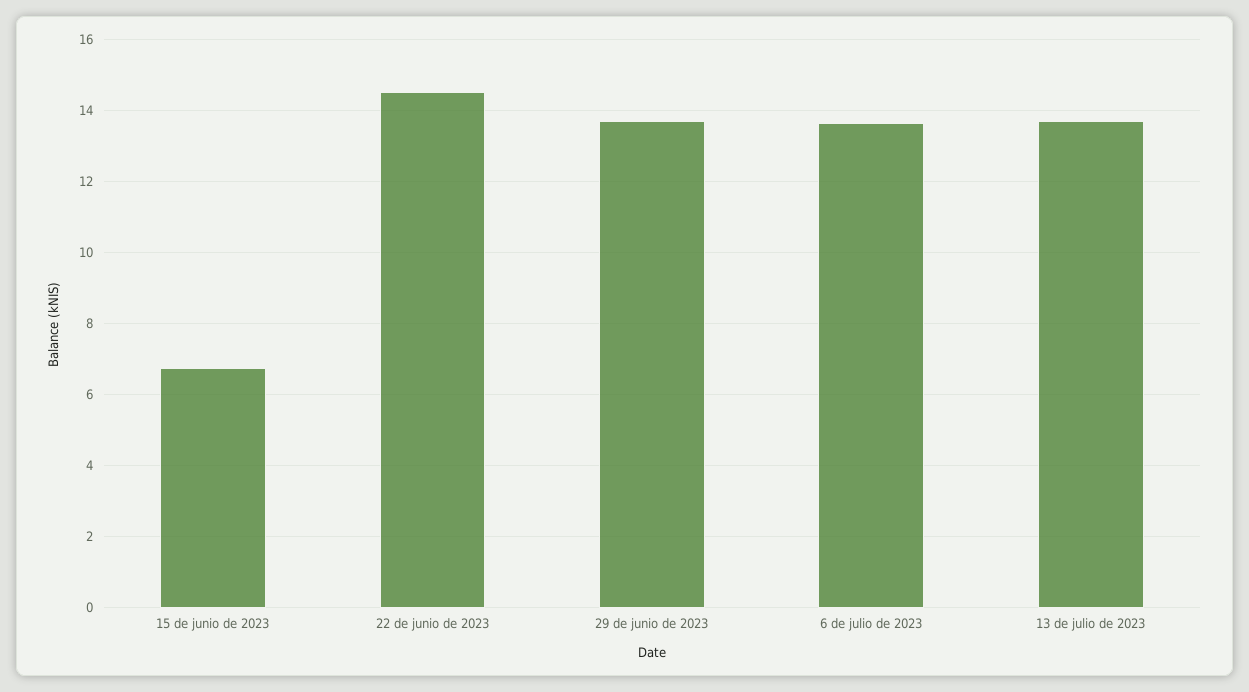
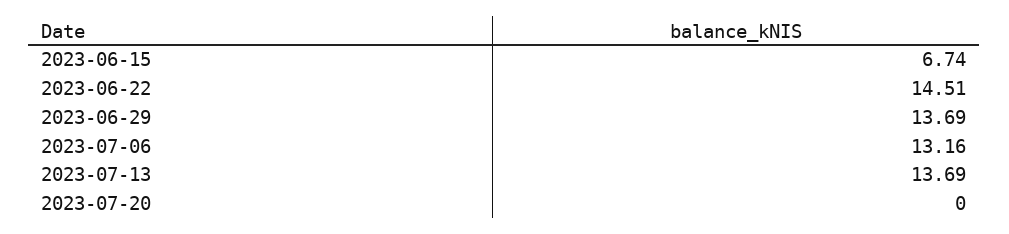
6 de julio de 2023: 13.6 -> 13.16
2023-07-20: none -> 0

